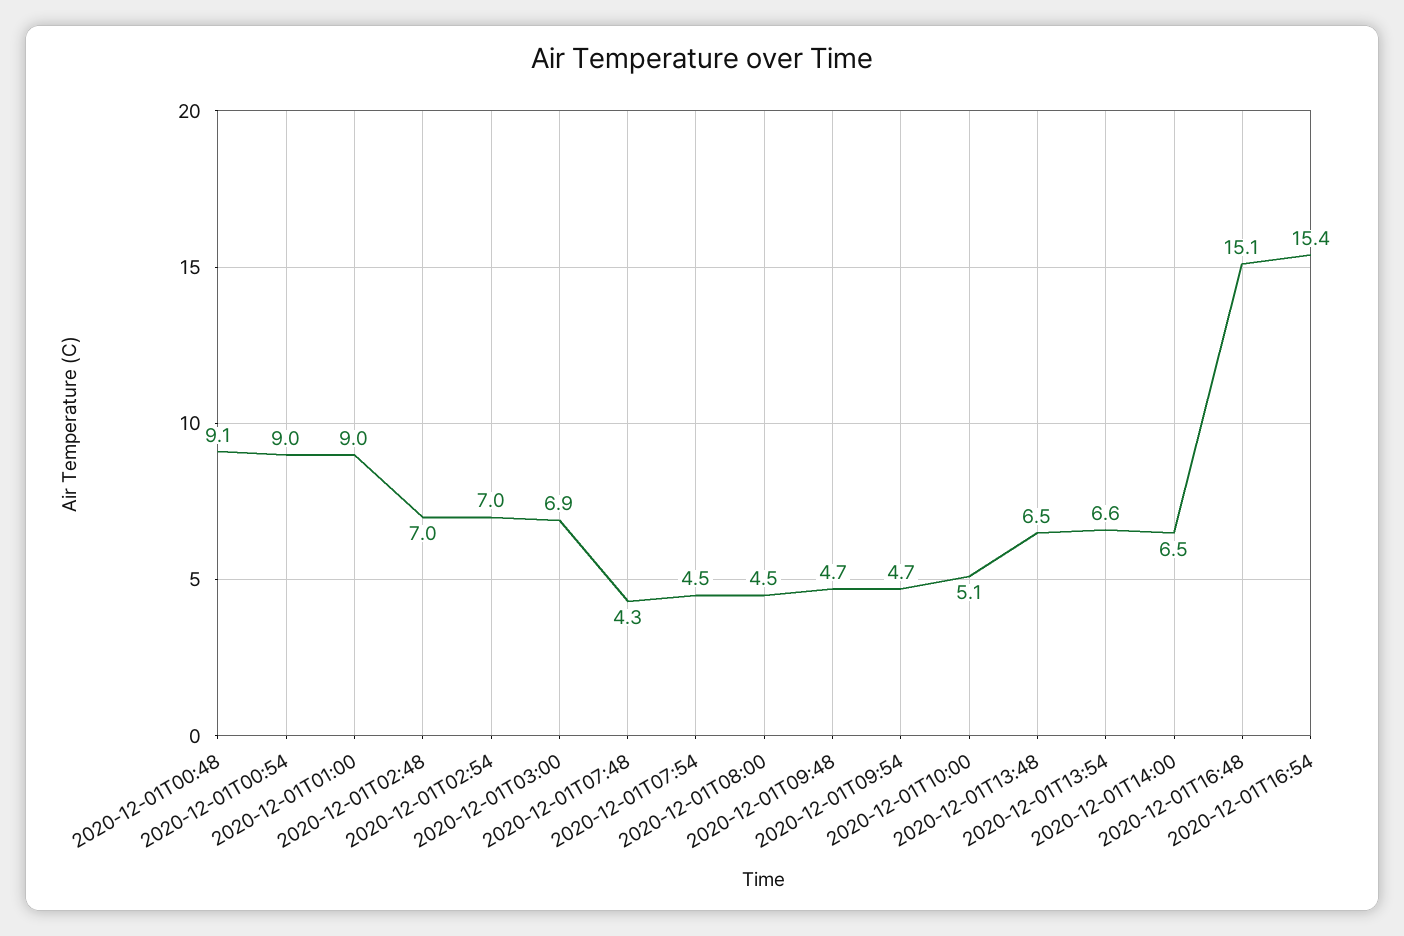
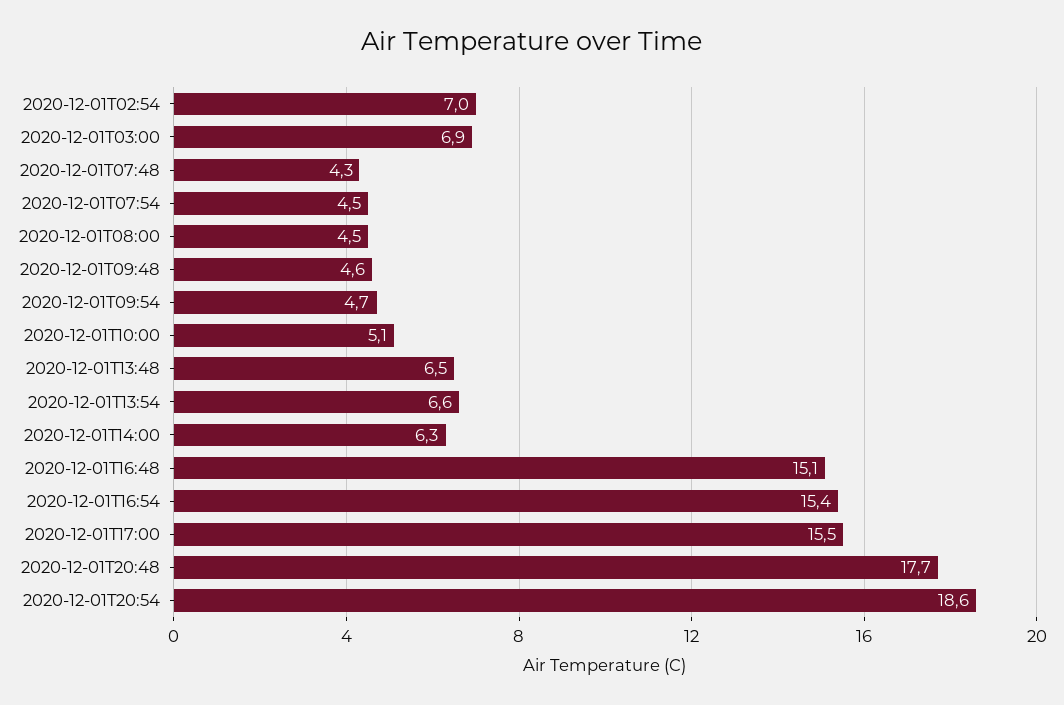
2020-12-01T00:48: 9.1 -> none
2020-12-01T00:54: 9 -> none
2020-12-01T01:00: 9 -> none
2020-12-01T02:48: 7 -> none
2020-12-01T09:48: 4.7 -> 4.6
2020-12-01T14:00: 6.5 -> 6.3
2020-12-01T17:00: none -> 15.5
2020-12-01T20:48: none -> 17.7
2020-12-01T20:54: none -> 18.6

